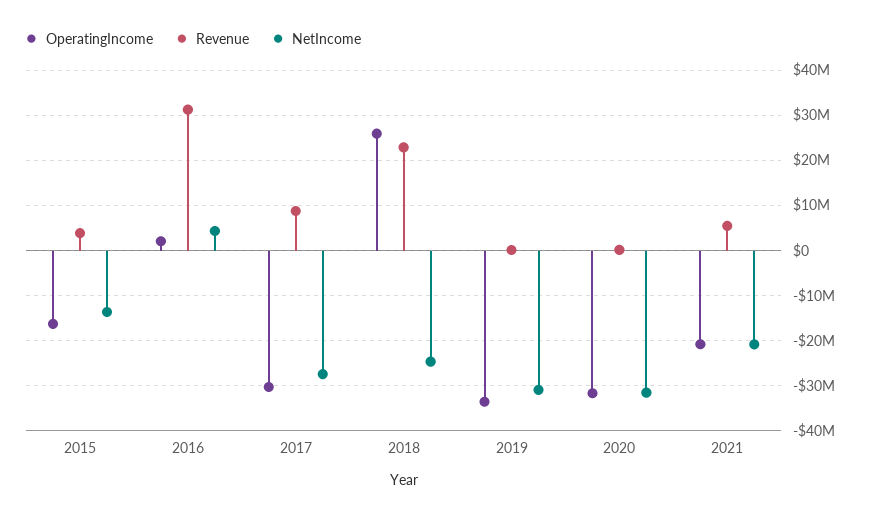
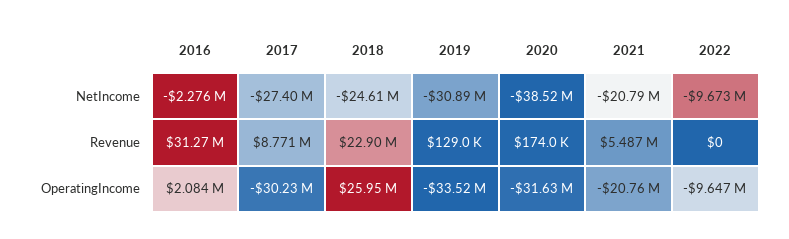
OperatingIncome, 2015: -16000000 -> none
Revenue, 2015: 4000000 -> none
NetIncome, 2015: -14000000 -> none
NetIncome, 2016: 4000000 -> -2276000
NetIncome, 2020: -32000000 -> -38520000
NetIncome, 2022: none -> -9673000
Revenue, 2022: none -> 0
OperatingIncome, 2022: none -> -9647000

